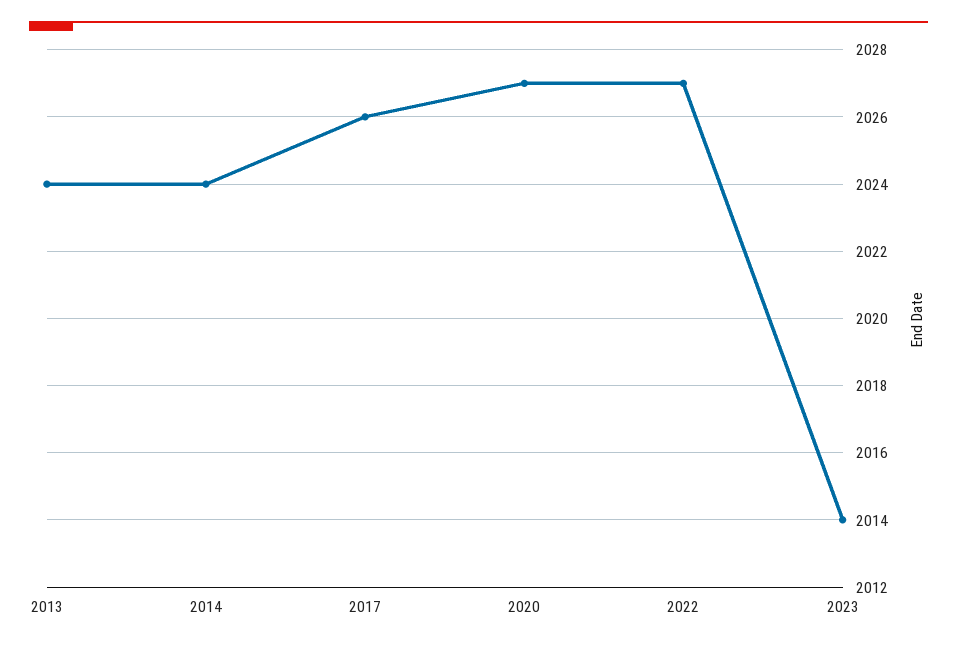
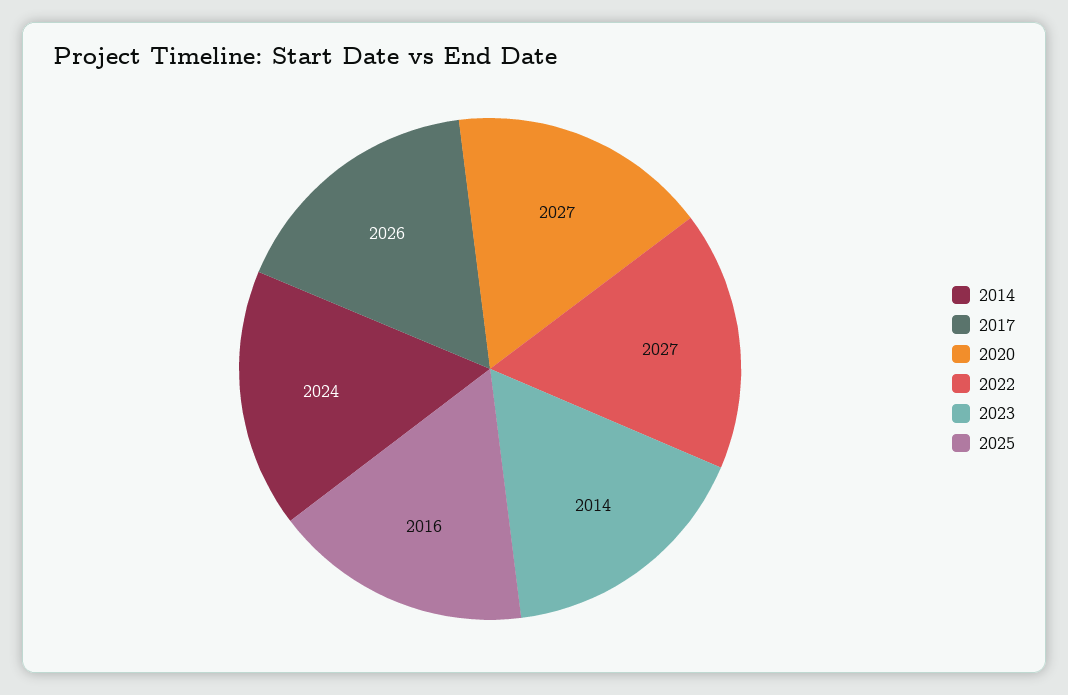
2013: 2024 -> none
2025: none -> 2016

